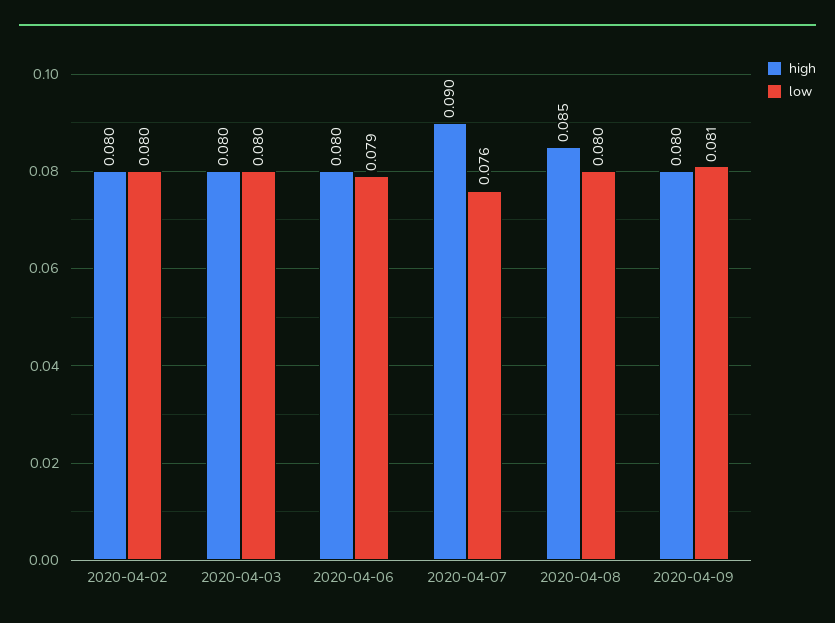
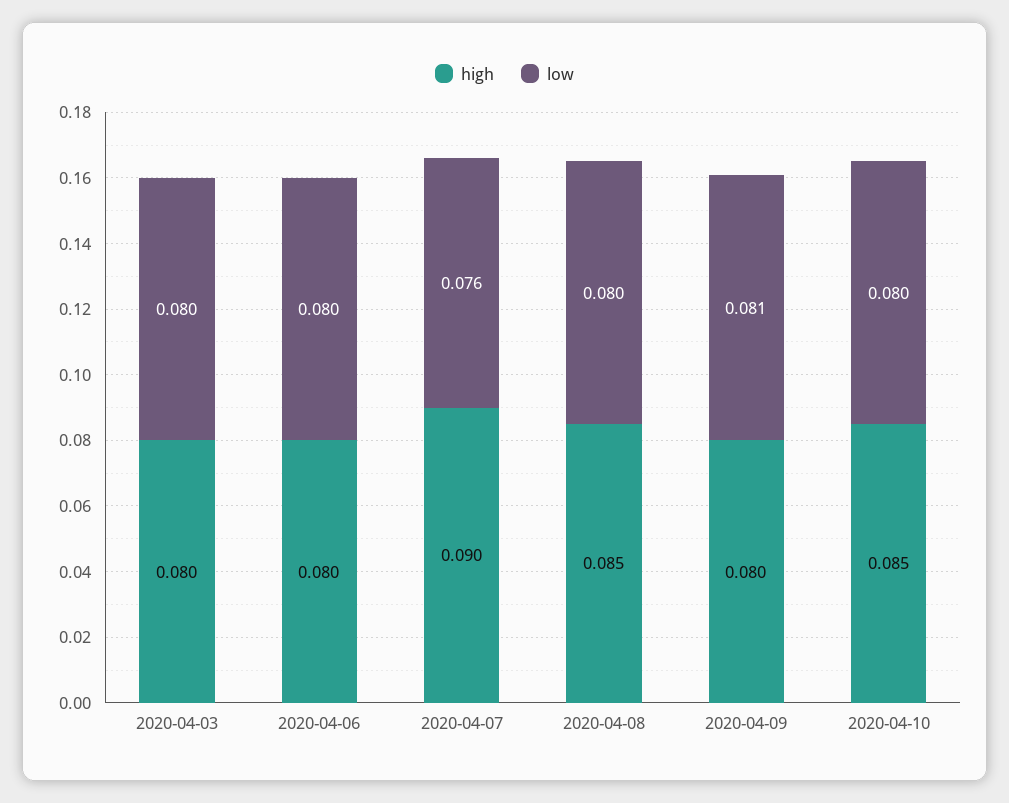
high, 2020-04-02: 0.08 -> none
low, 2020-04-02: 0.08 -> none
low, 2020-04-06: 0.079 -> 0.08
high, 2020-04-10: none -> 0.085
low, 2020-04-10: none -> 0.08

